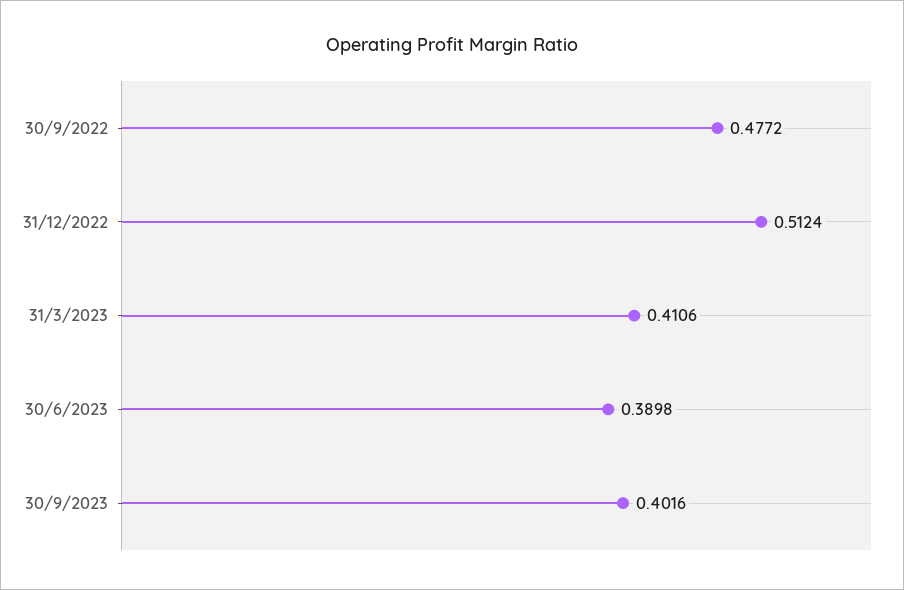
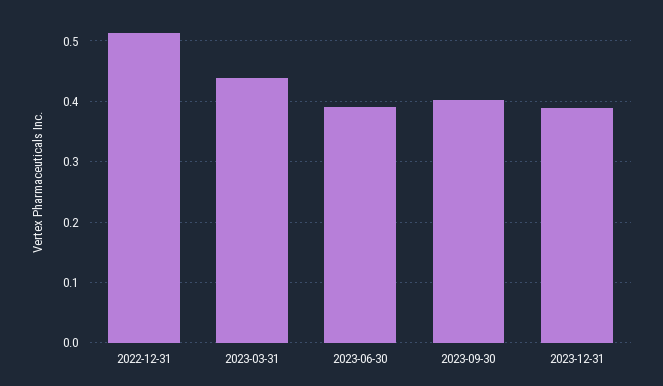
30/9/2022: 0.4772 -> none
31/3/2023: 0.4106 -> 0.44
2023-12-31: none -> 0.39

